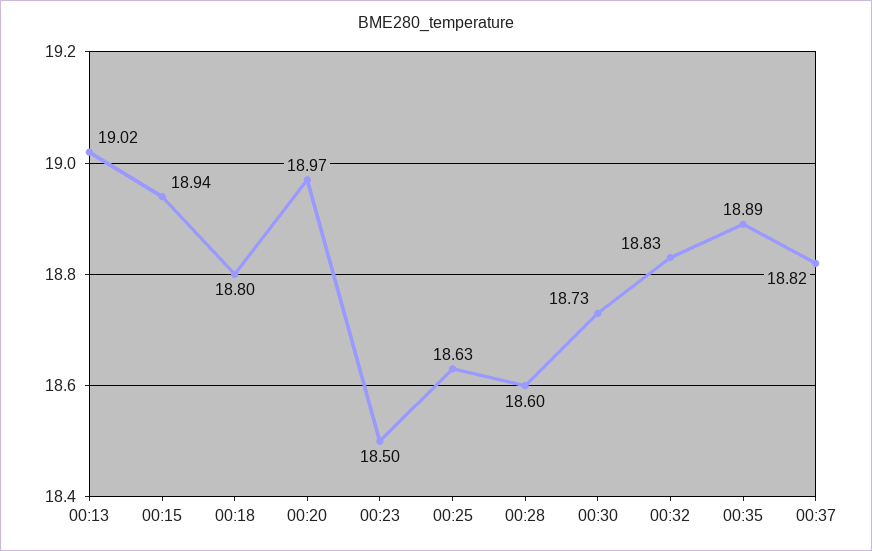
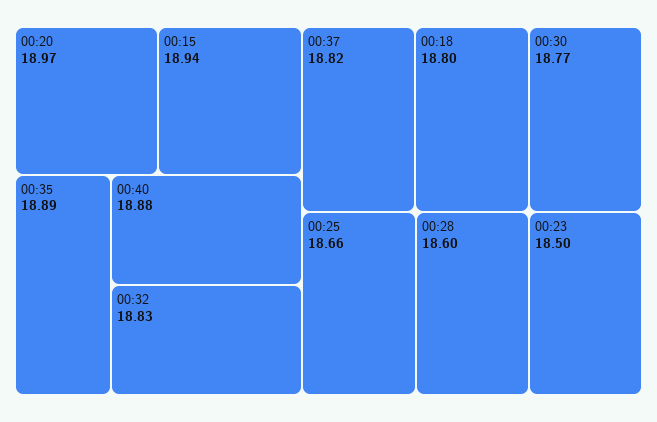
00:13: 19.02 -> none
00:25: 18.63 -> 18.66
00:30: 18.73 -> 18.77
00:40: none -> 18.88

